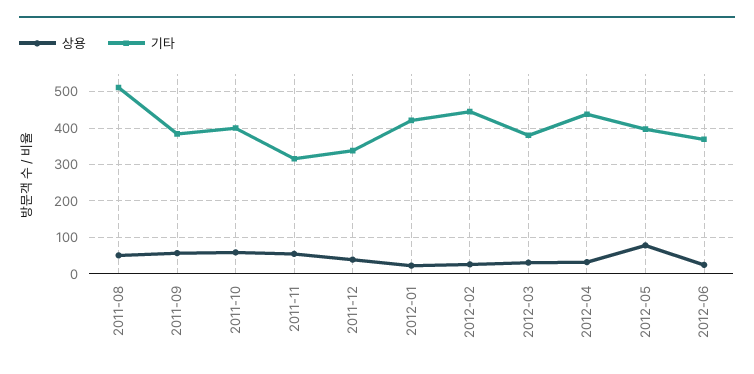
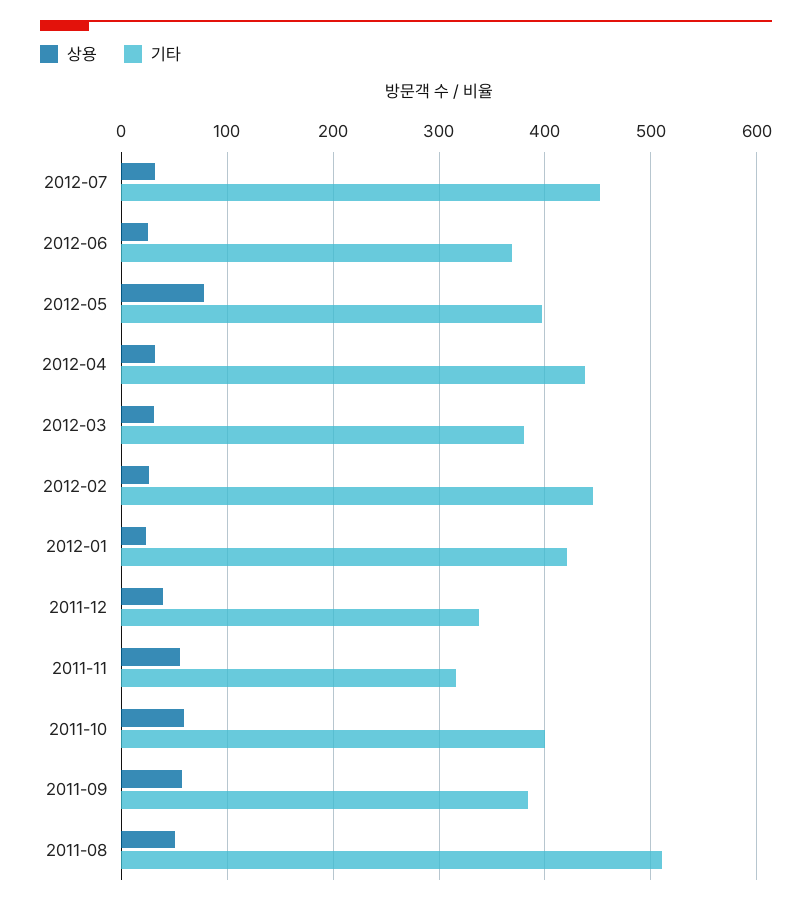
상용, 2012-07: none -> 30
기타, 2012-07: none -> 450

